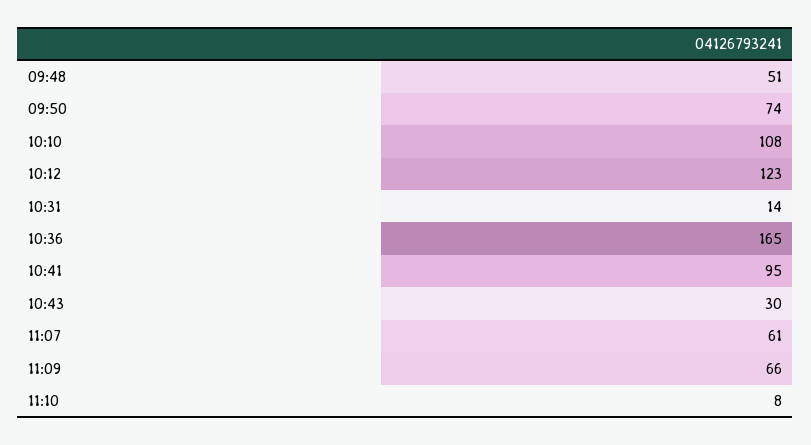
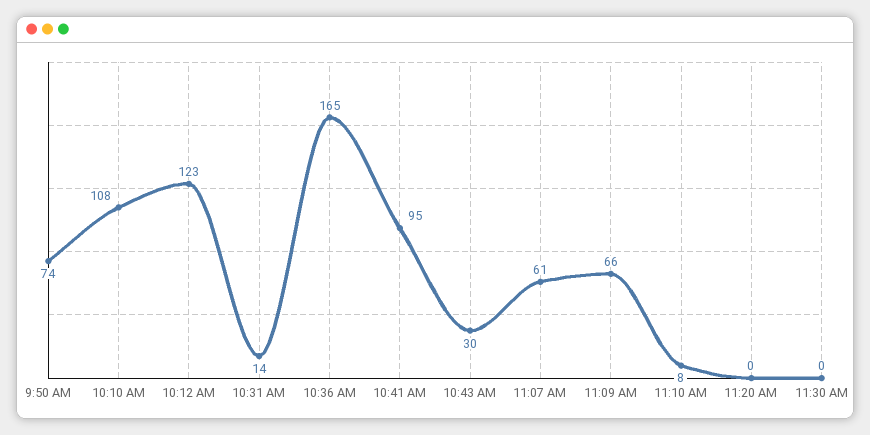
09:48: 51 -> none
11:20 AM: none -> 0
11:30 AM: none -> 0

